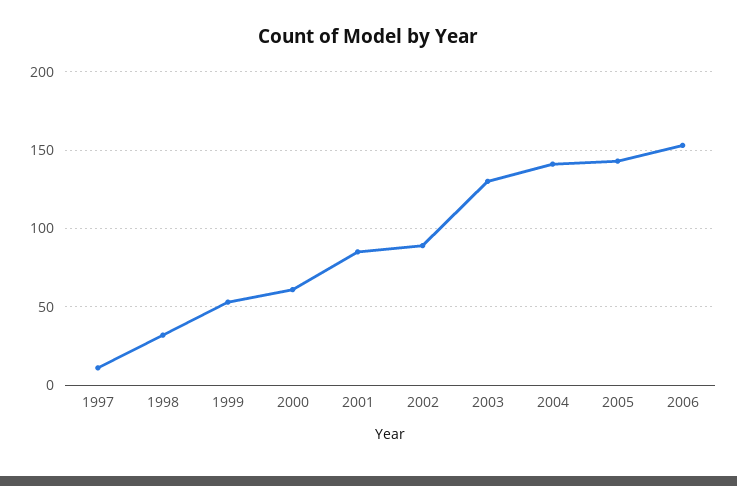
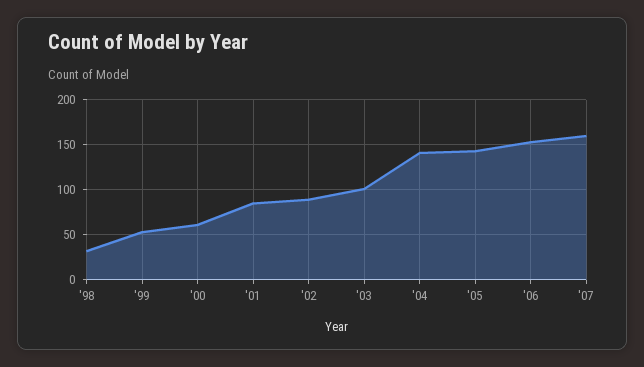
1997: 10 -> none
2003: 130 -> 100
'07: none -> 160

